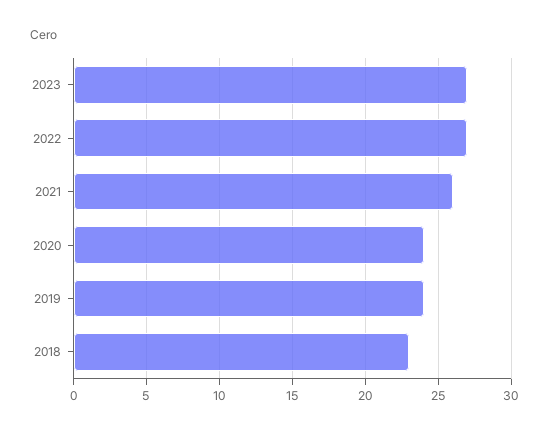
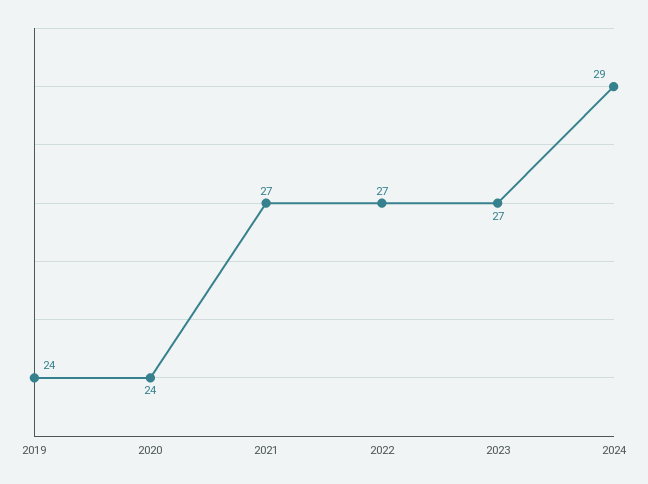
2021: 26 -> 27
2018: 23 -> none
2024: none -> 29

